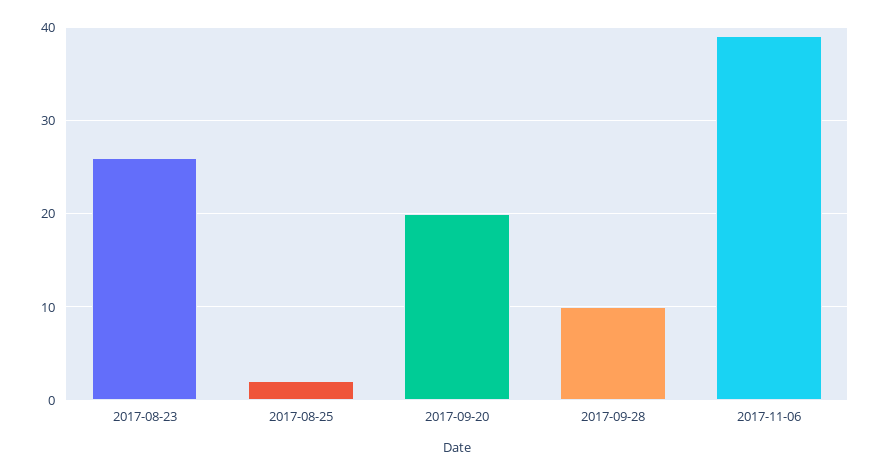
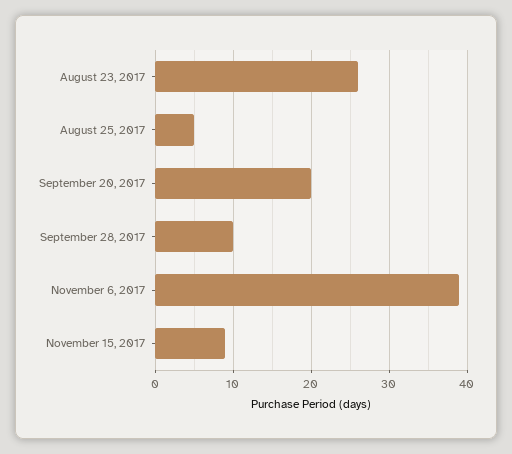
2017-08-25: 2 -> 5
November 15, 2017: none -> 9

